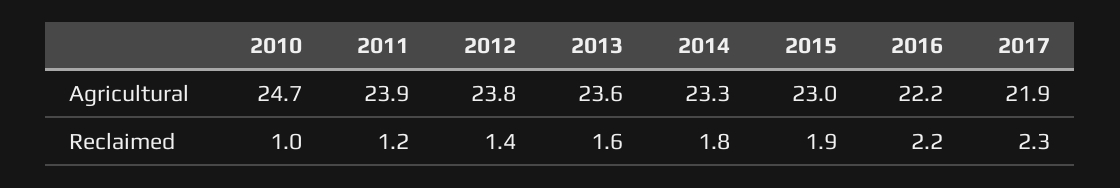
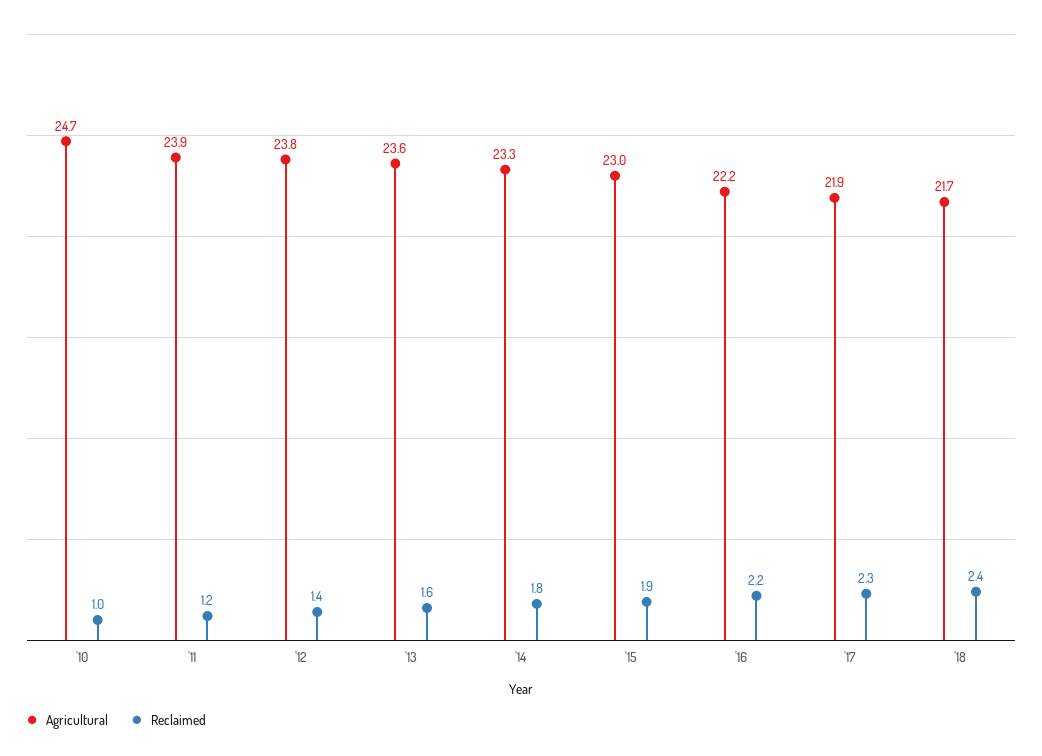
Agricultural, '18: none -> 21.7
Reclaimed, '18: none -> 2.4

